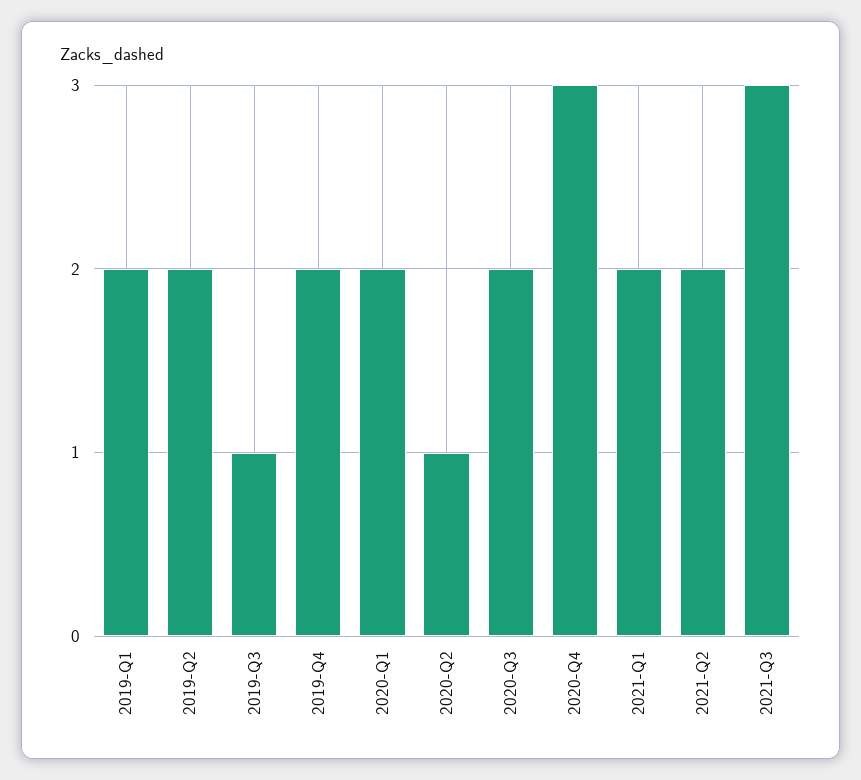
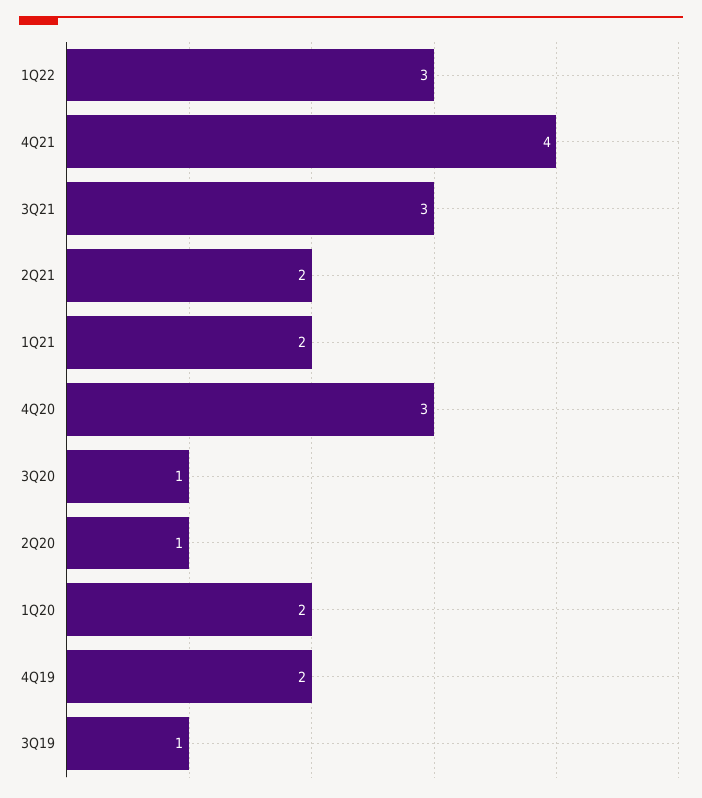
2019-Q1: 2 -> none
2019-Q2: 2 -> none
2020-Q3: 2 -> 1
1Q22: none -> 3
4Q21: none -> 4

